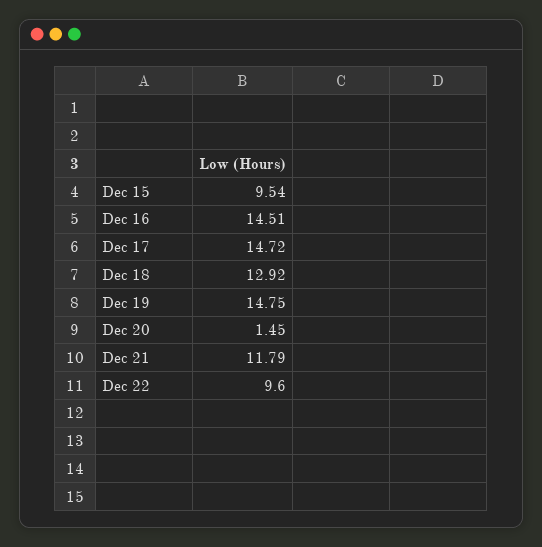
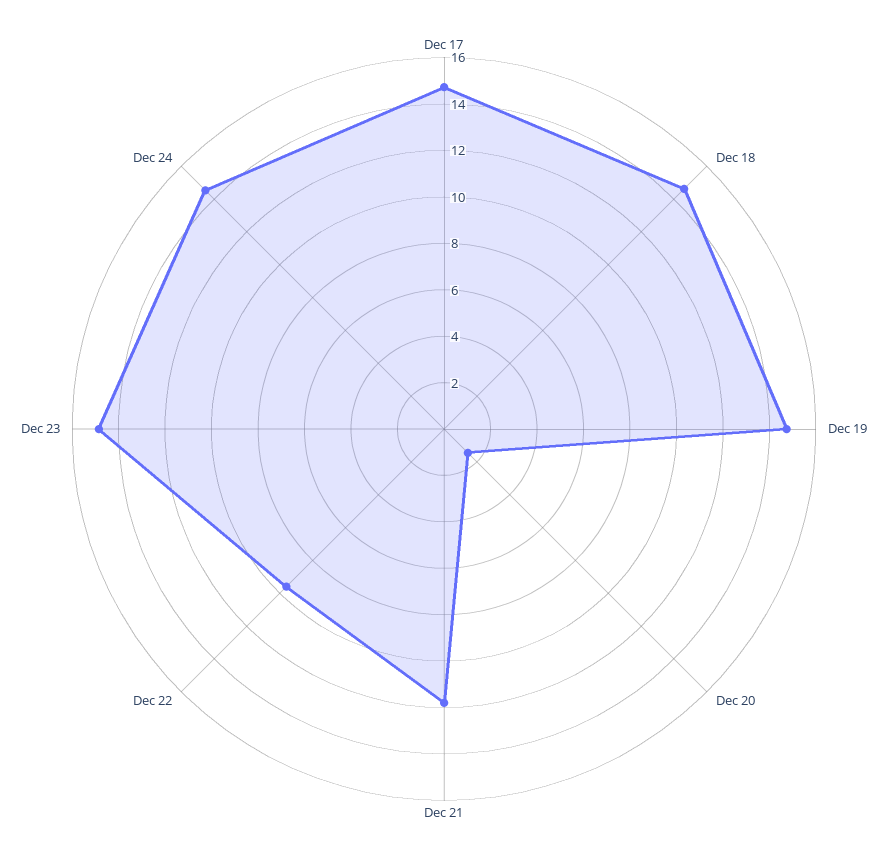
Dec 15: 9.54 -> none
Dec 16: 14.51 -> none
Dec 18: 12.92 -> 14.5
Dec 23: none -> 15
Dec 24: none -> 14.5

